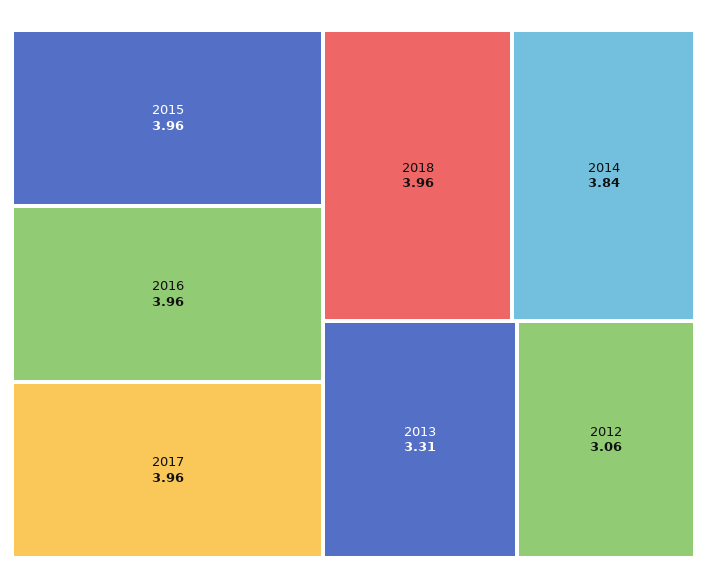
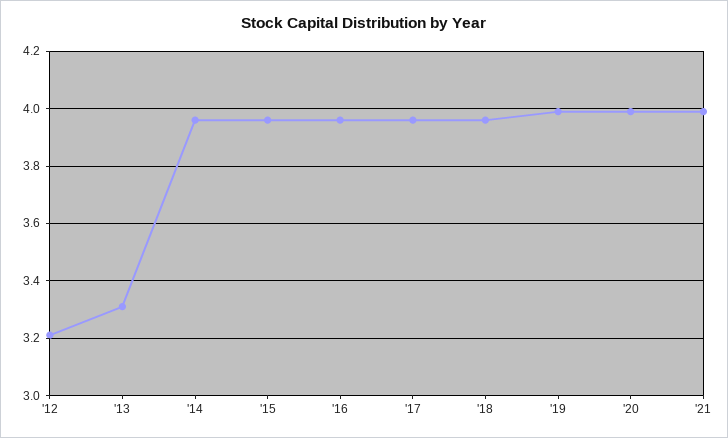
2014: 3.84 -> 3.95
2012: 3.06 -> 3.2
'19: none -> 4
'20: none -> 4
'21: none -> 4

